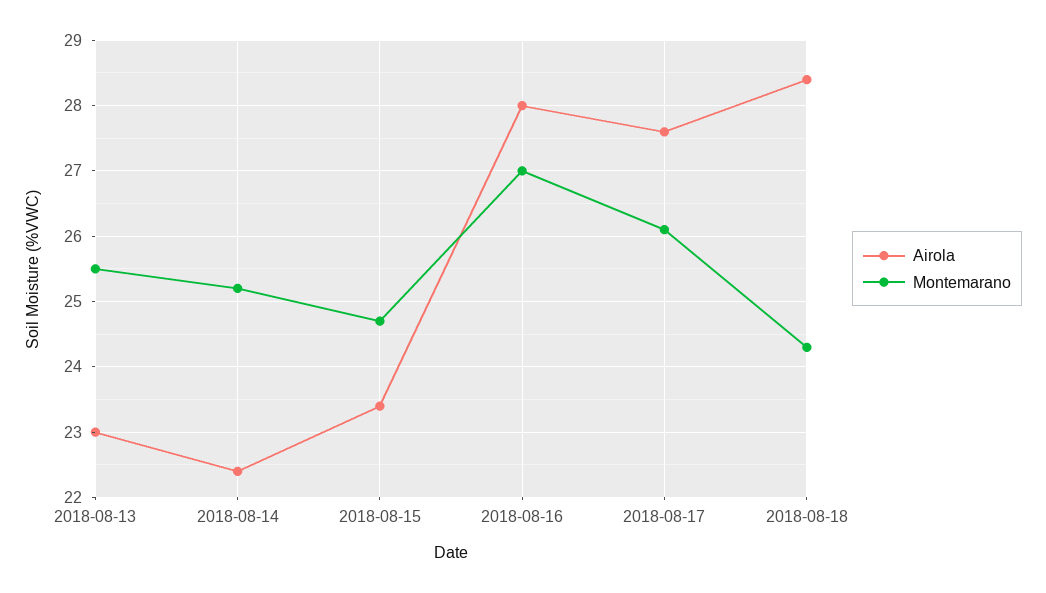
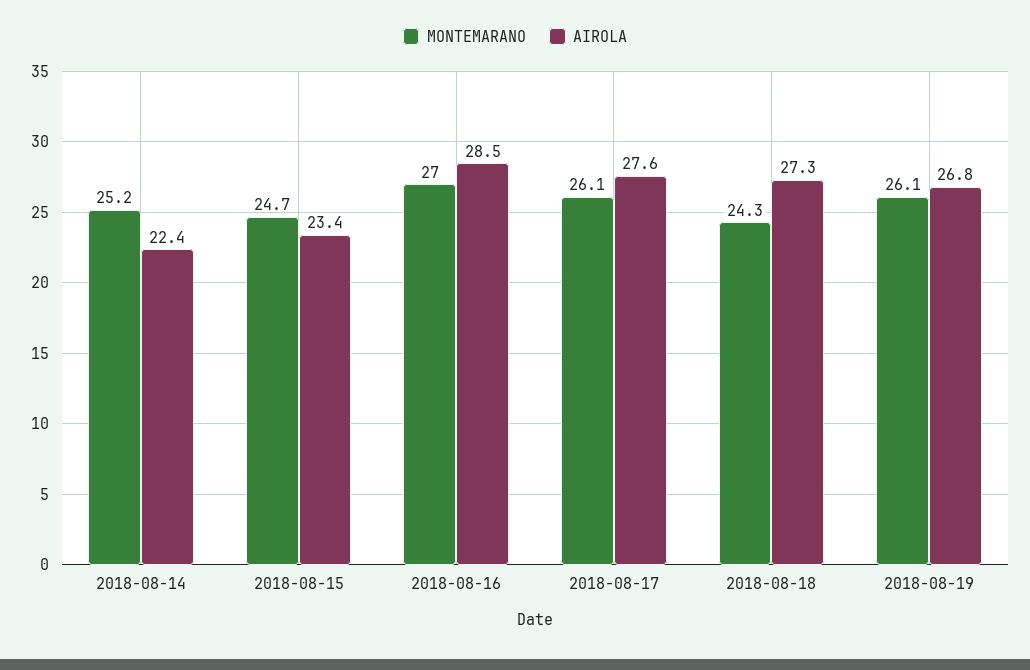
Airola, 2018-08-13: 23 -> none
Montemarano, 2018-08-13: 25.5 -> none
Airola, 2018-08-16: 28 -> 28.5
Airola, 2018-08-18: 28.4 -> 27.3
Montemarano, 2018-08-19: none -> 26.1
Airola, 2018-08-19: none -> 26.8

